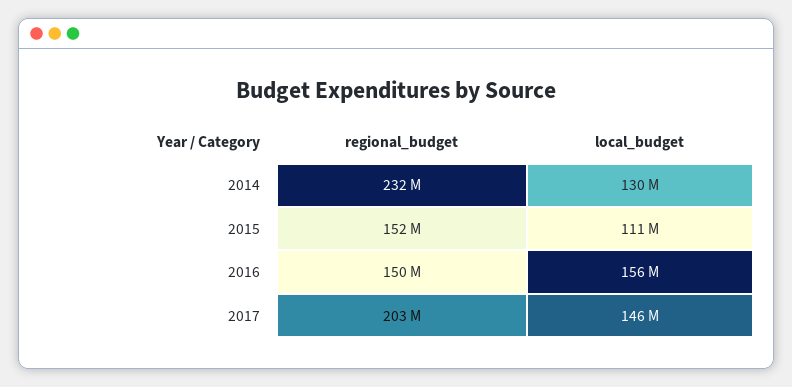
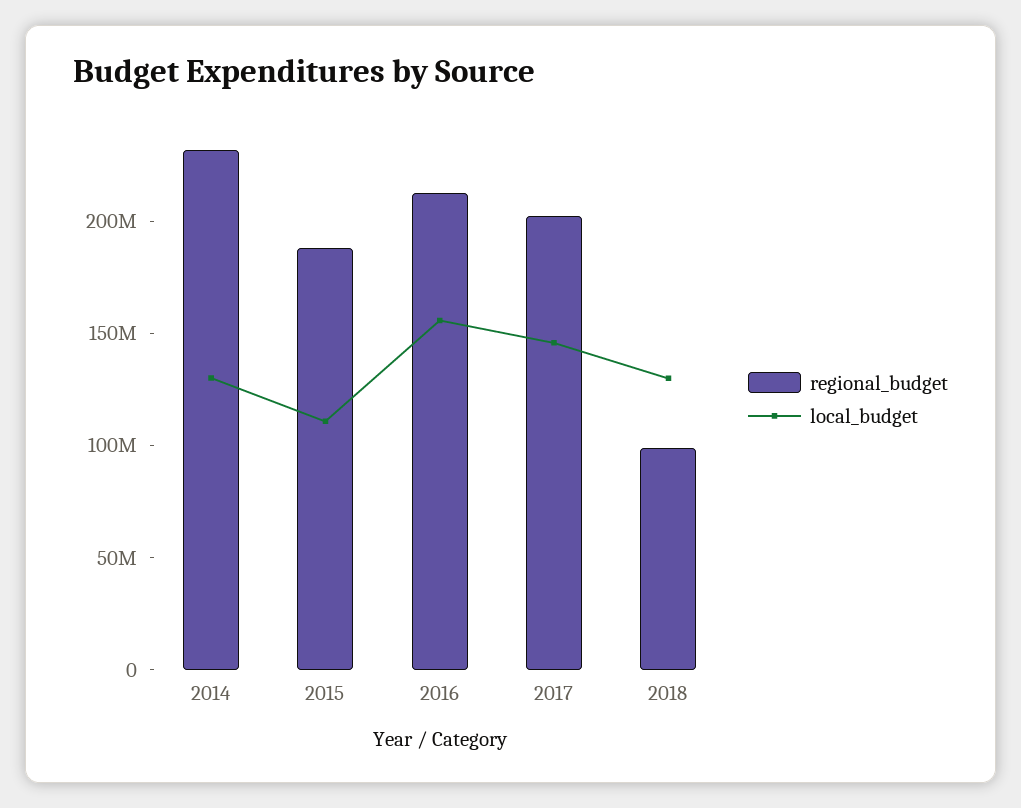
regional_budget, 2015: 152000000 -> 190000000
regional_budget, 2016: 150000000 -> 210000000
regional_budget, 2018: none -> 100000000
local_budget, 2018: none -> 130000000

